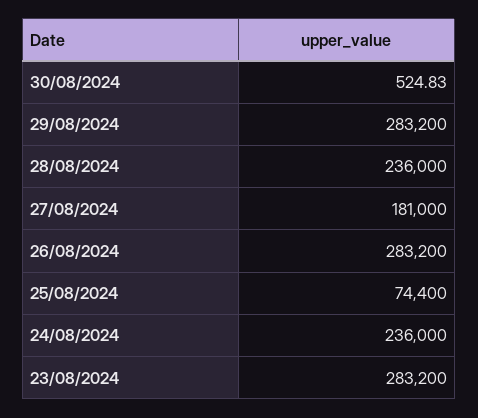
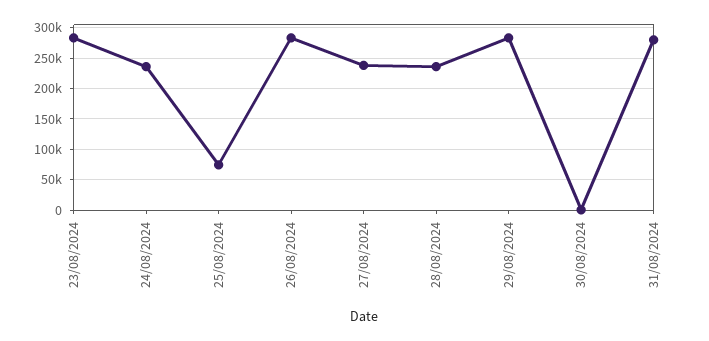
27/08/2024: 181000 -> 240000
31/08/2024: none -> 280000

